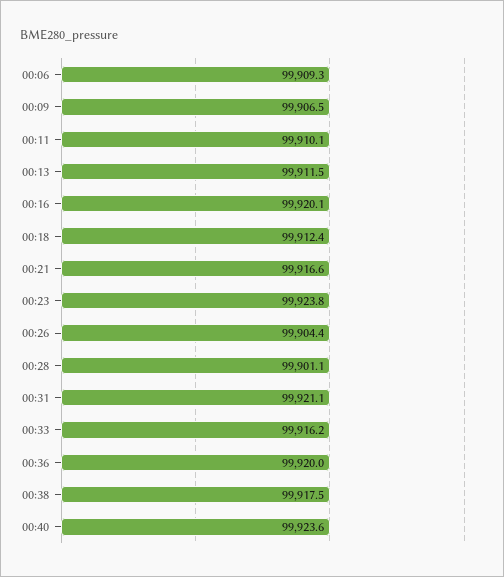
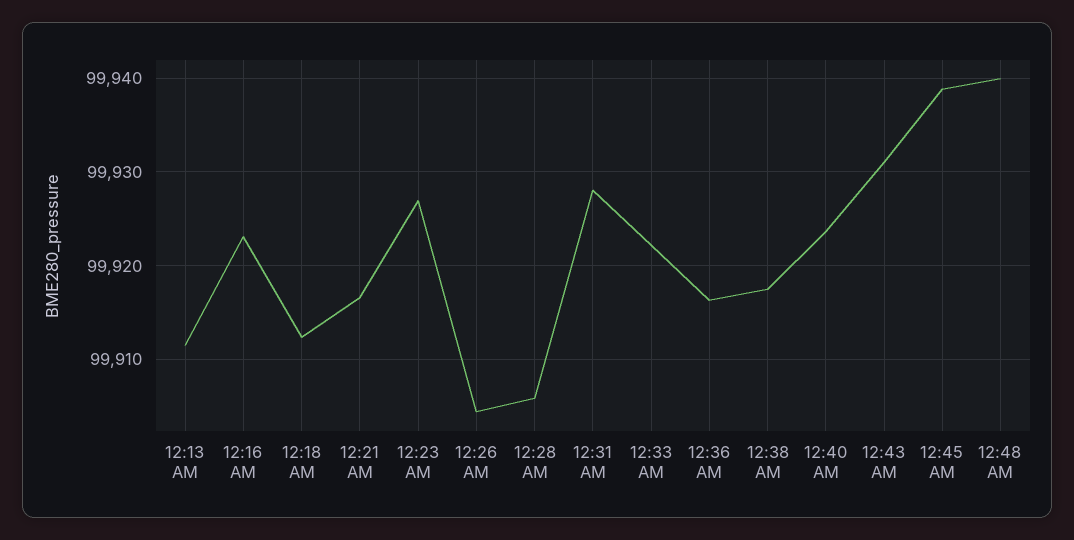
00:06: 99909.3 -> none
00:09: 99906.5 -> none
00:11: 99910.1 -> none
00:16: 99920.1 -> 99923
00:23: 99923.8 -> 99927
00:28: 99901.1 -> 99906
00:31: 99921.1 -> 99928
00:33: 99916.2 -> 99922
00:36: 99920 -> 99916
12:43 AM: none -> 99931
12:45 AM: none -> 99939
12:48 AM: none -> 99940

